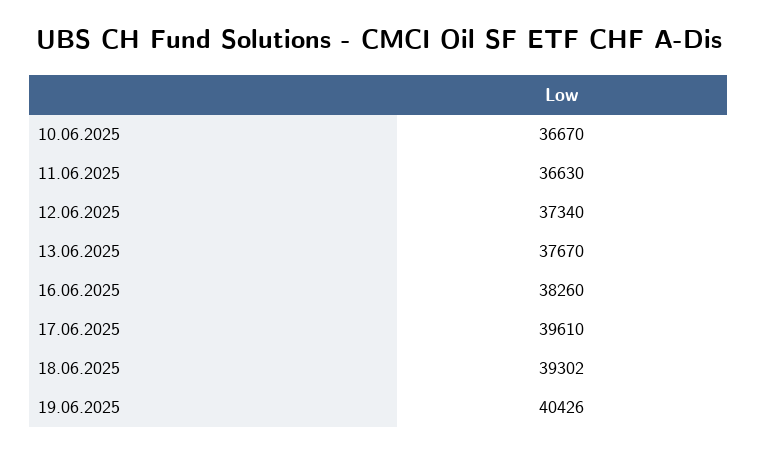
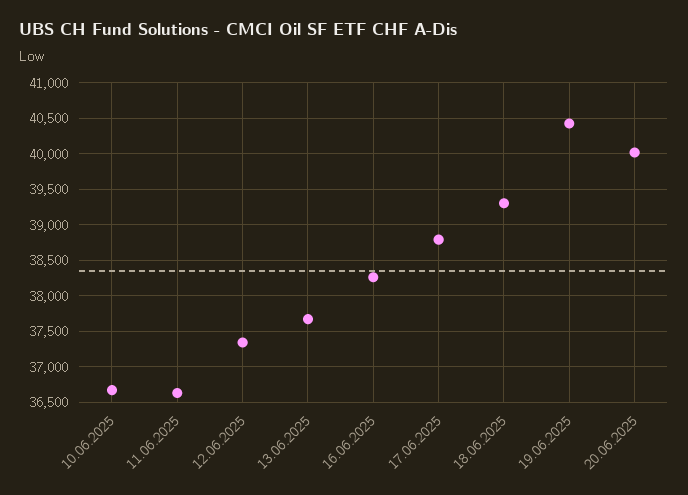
17.06.2025: 39610 -> 38800
20.06.2025: none -> 40000

